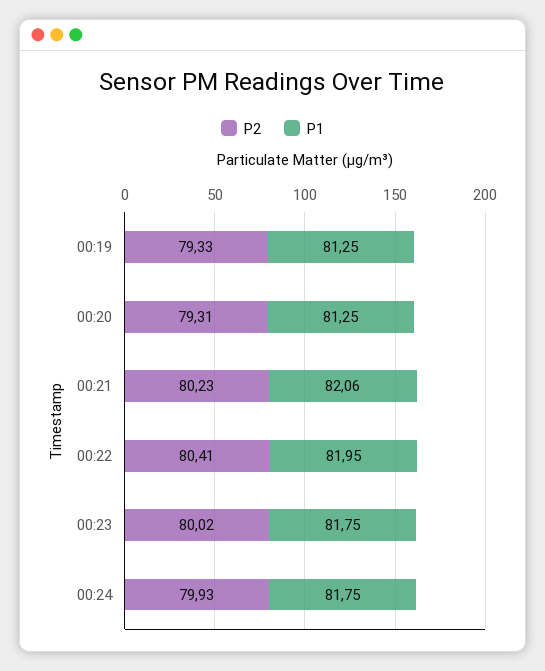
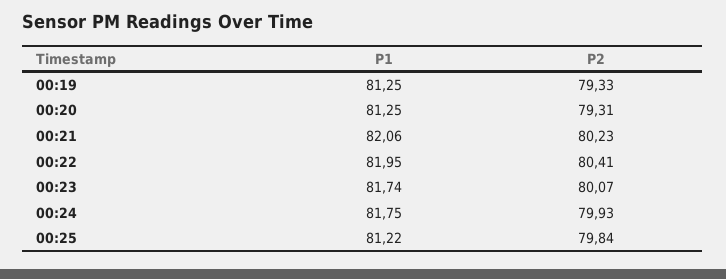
P2, 00:23: 80.02 -> 80.07
P1, 00:23: 81.75 -> 81.74
P1, 00:25: none -> 81.22
P2, 00:25: none -> 79.84

